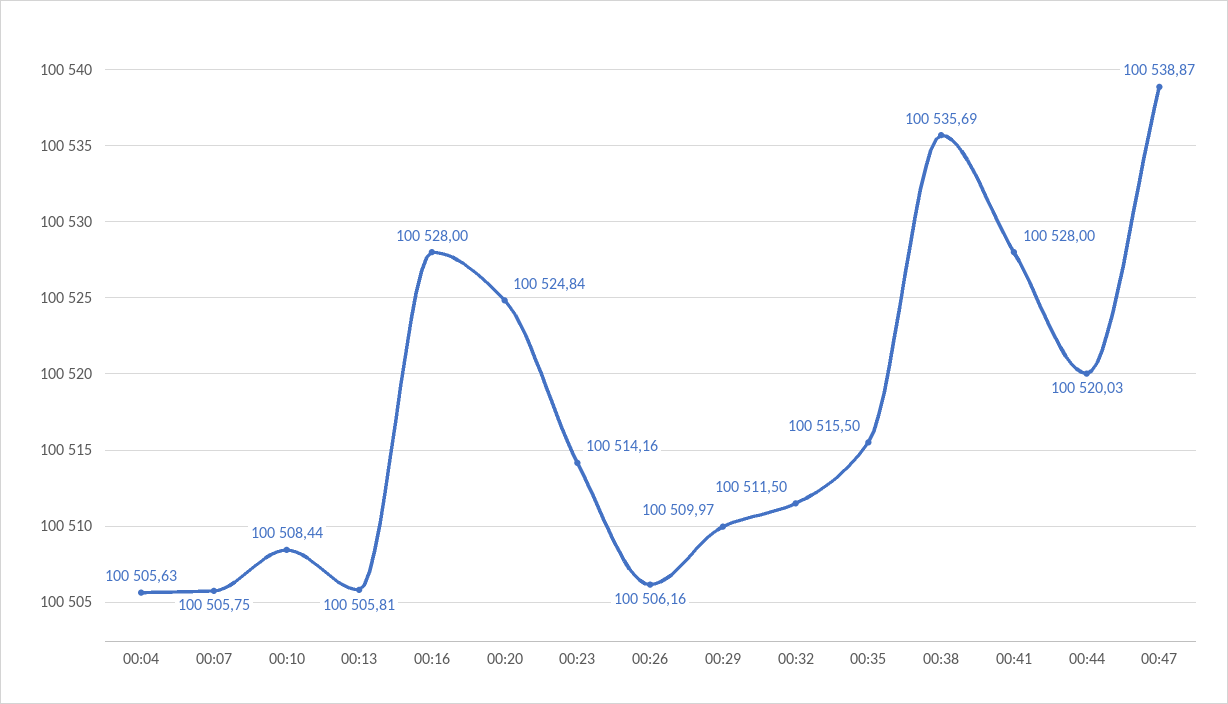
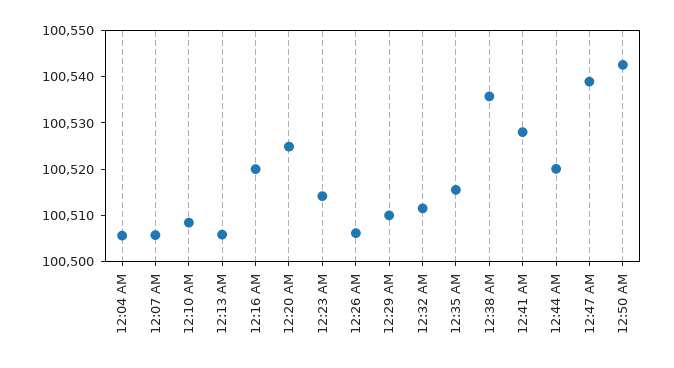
00:16: 100528 -> 100520
12:50 AM: none -> 100542

